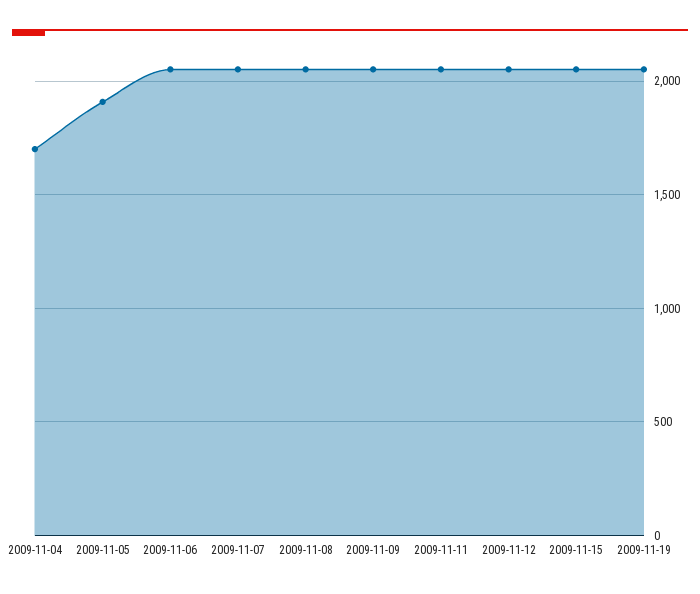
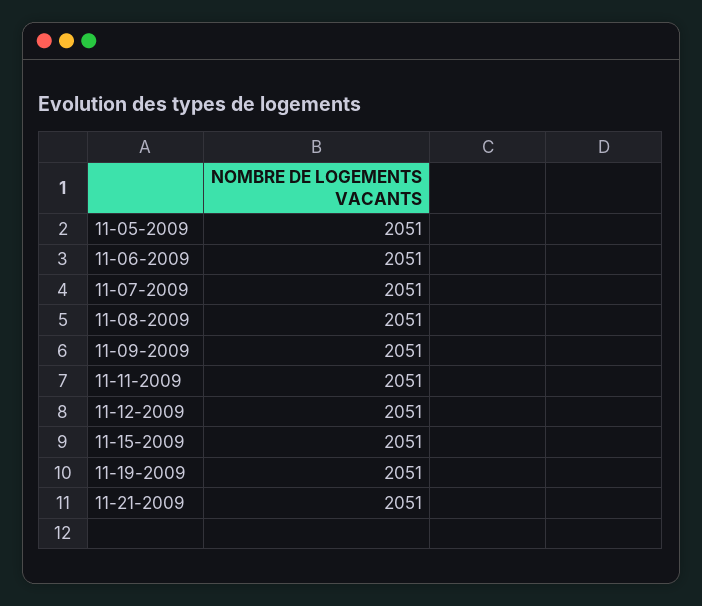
2009-11-04: 1700 -> none
2009-11-05: 1900 -> 2051
11-21-2009: none -> 2051

